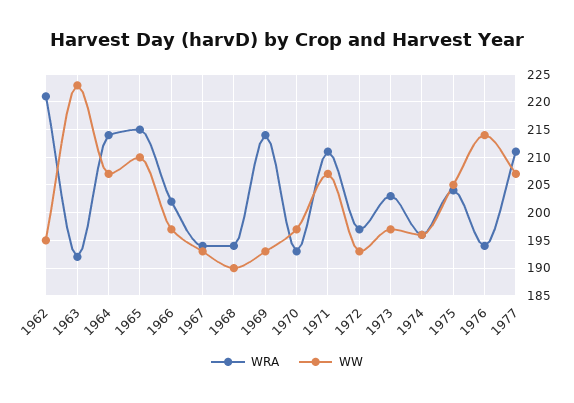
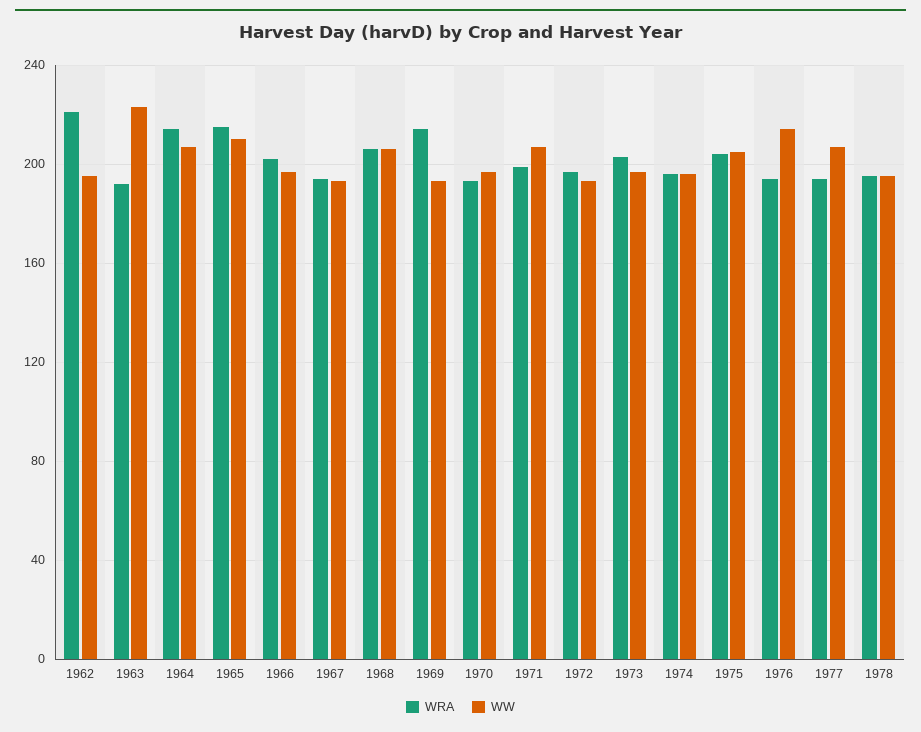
WRA, 1968: 195 -> 205
WW, 1968: 190 -> 205
WRA, 1971: 210 -> 200
WRA, 1977: 210 -> 195
WRA, 1978: none -> 195
WW, 1978: none -> 195

